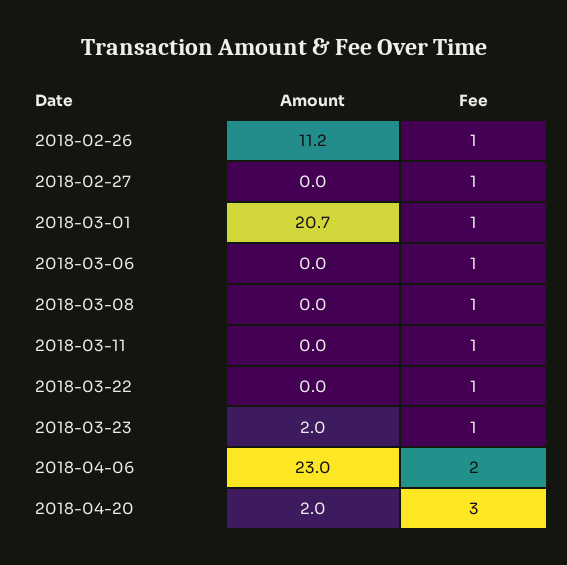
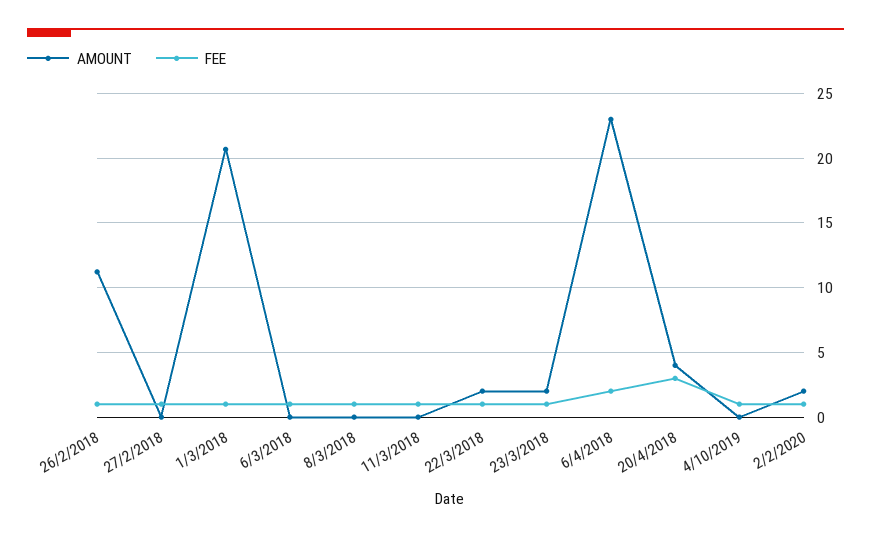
Amount, 2018-03-22: 0 -> 2
Amount, 2018-04-20: 2 -> 4
Amount, 4/10/2019: none -> 0
Fee, 4/10/2019: none -> 1
Amount, 2/2/2020: none -> 2
Fee, 2/2/2020: none -> 1

